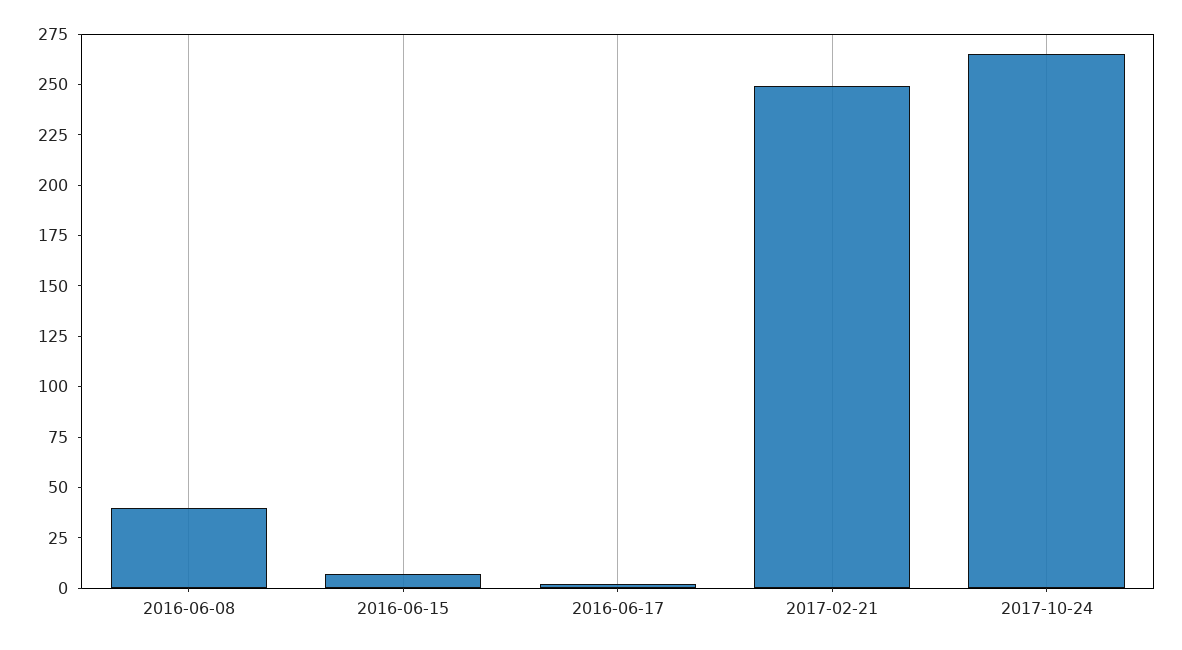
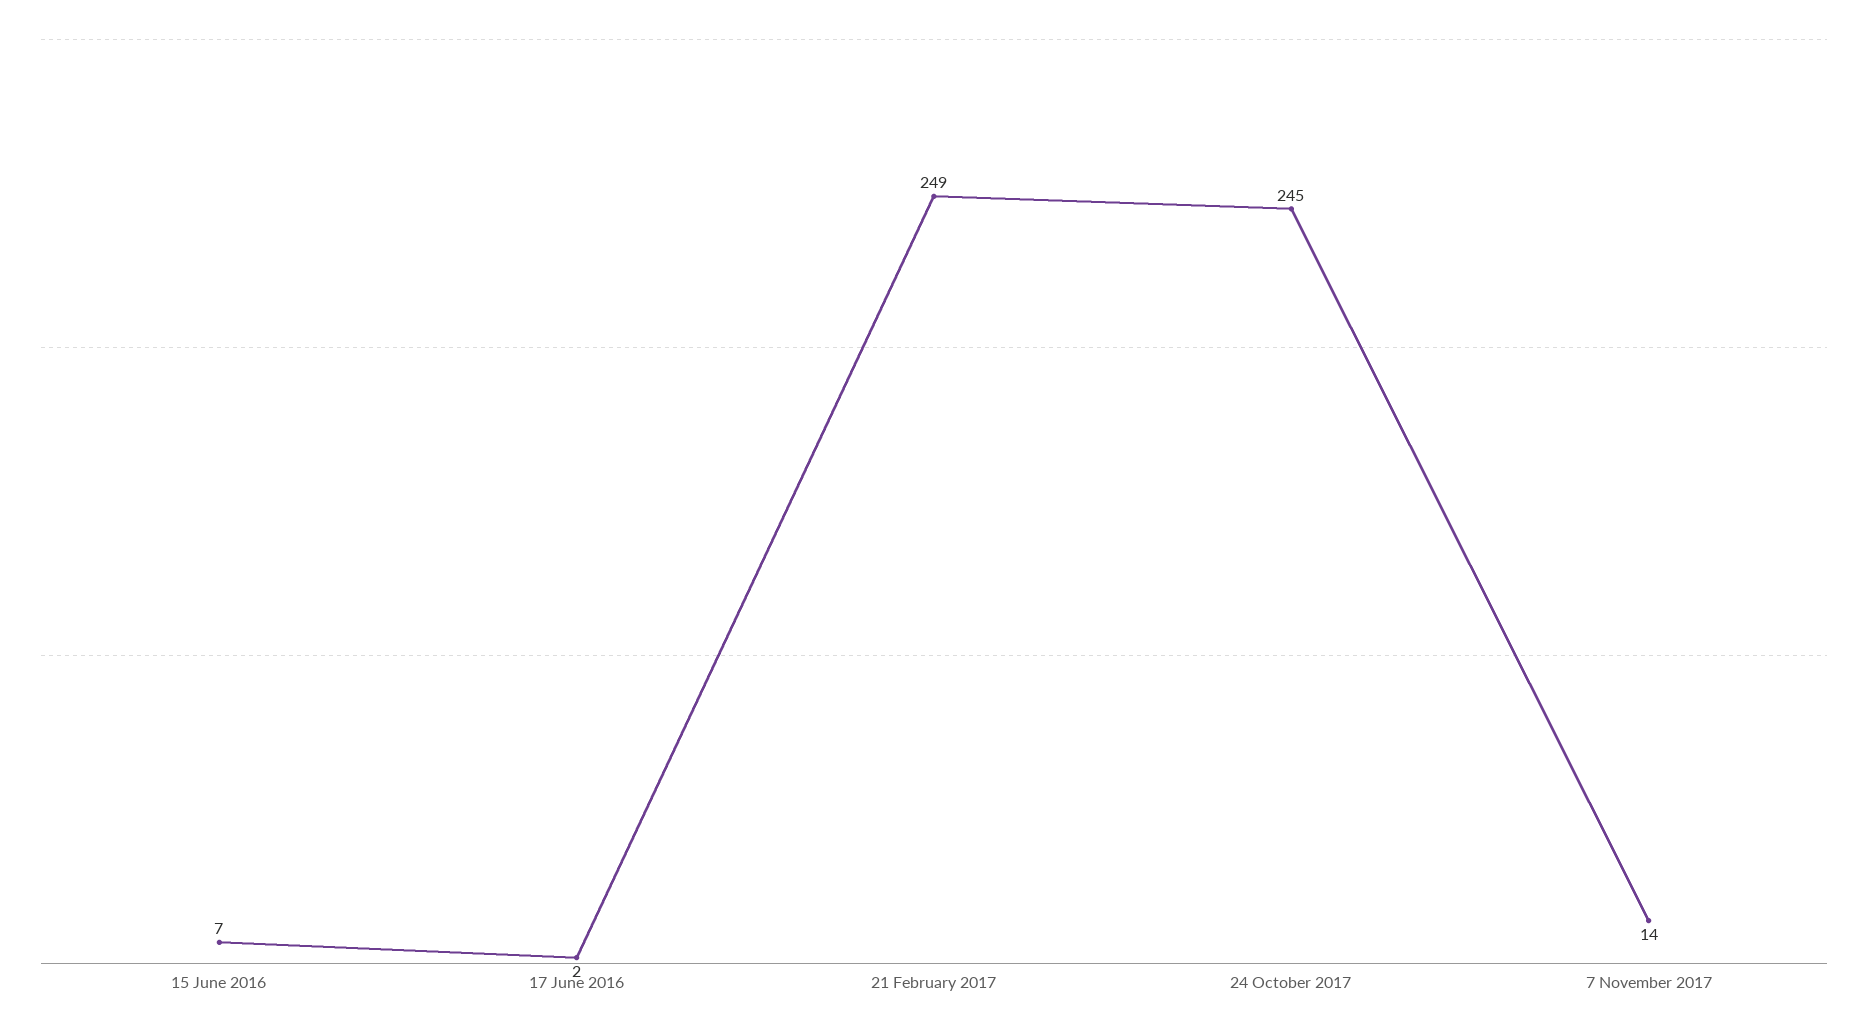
2016-06-08: 40 -> none
2017-10-24: 265 -> 245
7 November 2017: none -> 14

